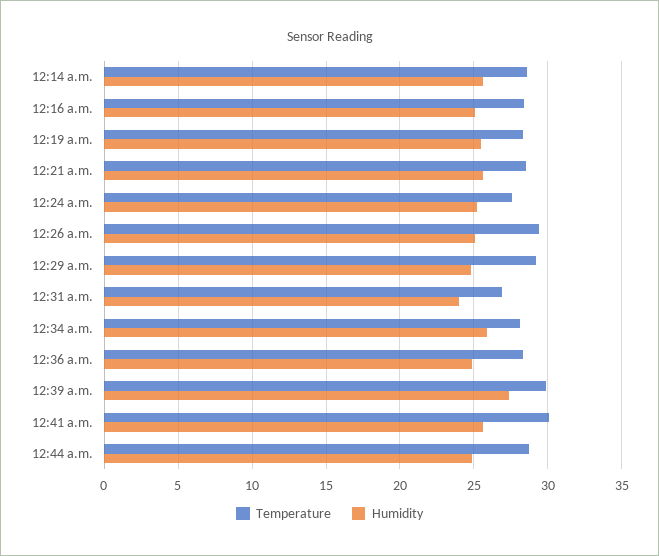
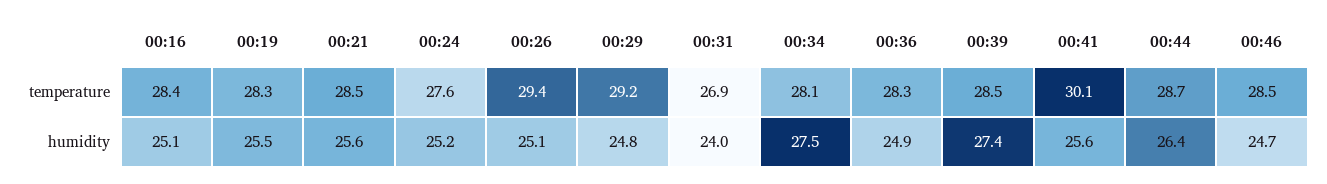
Temperature, 12:14 a.m.: 28.5 -> none
Humidity, 12:14 a.m.: 25.5 -> none
Humidity, 12:34 a.m.: 26 -> 27.5
Temperature, 12:39 a.m.: 30 -> 28.5
Humidity, 12:44 a.m.: 25 -> 26.4
Temperature, 00:46: none -> 28.5
Humidity, 00:46: none -> 24.7

